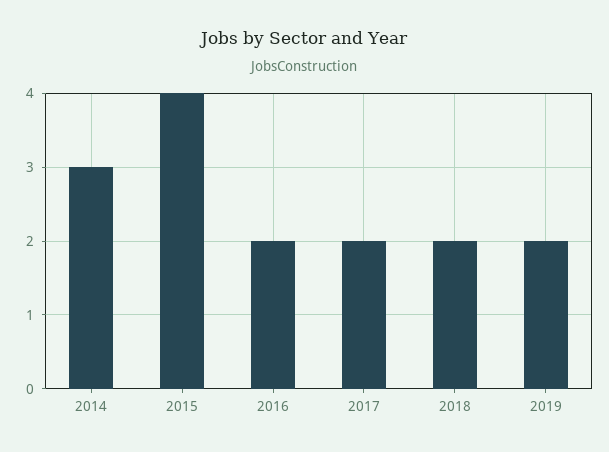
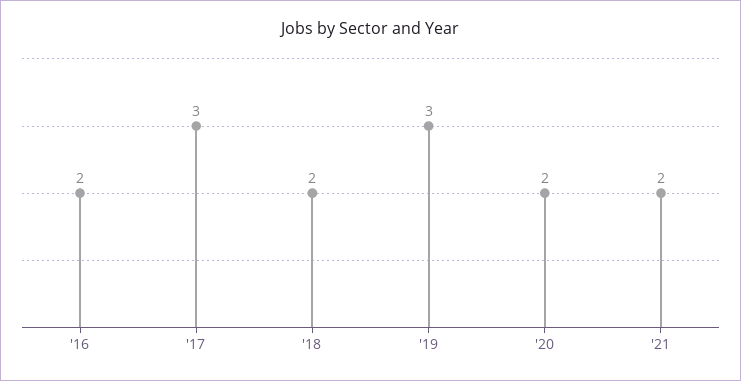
2014: 3 -> none
2015: 4 -> none
2017: 2 -> 3
2019: 2 -> 3
'20: none -> 2
'21: none -> 2

